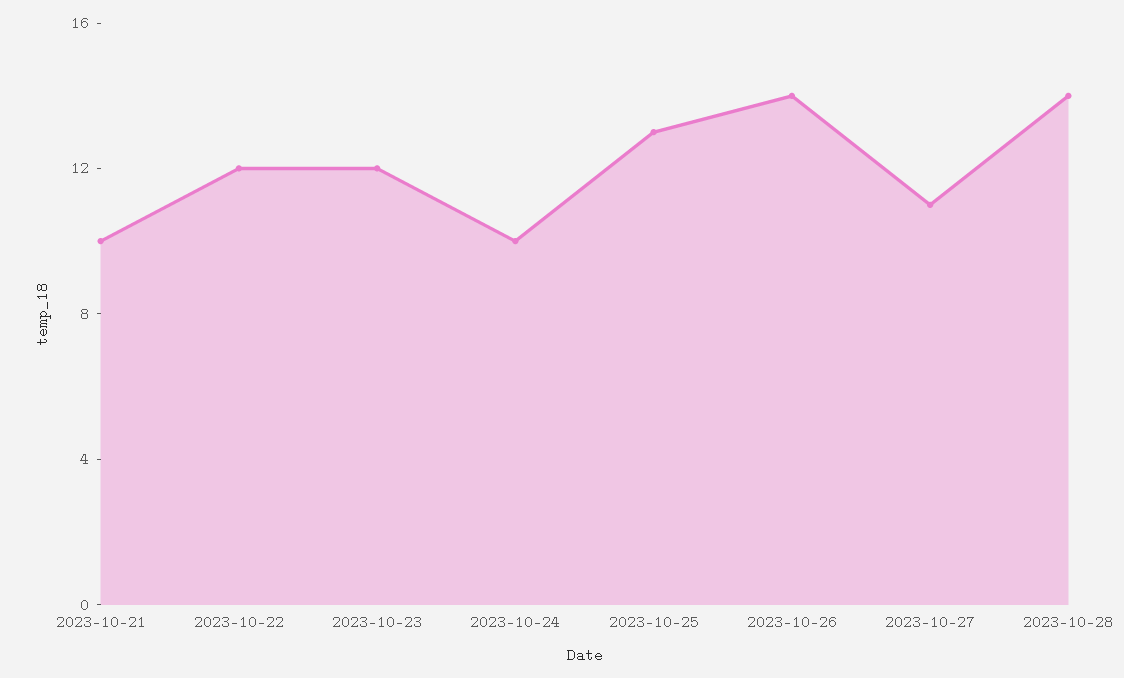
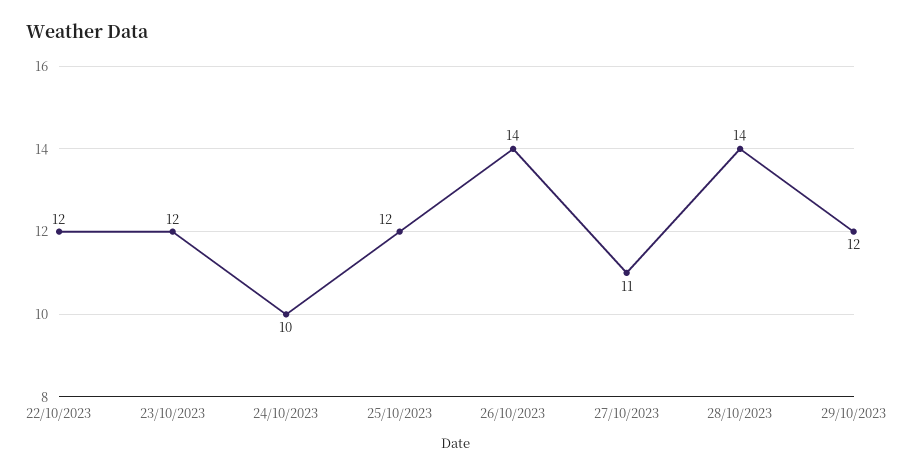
2023-10-21: 10 -> none
2023-10-25: 13 -> 12
29/10/2023: none -> 12

